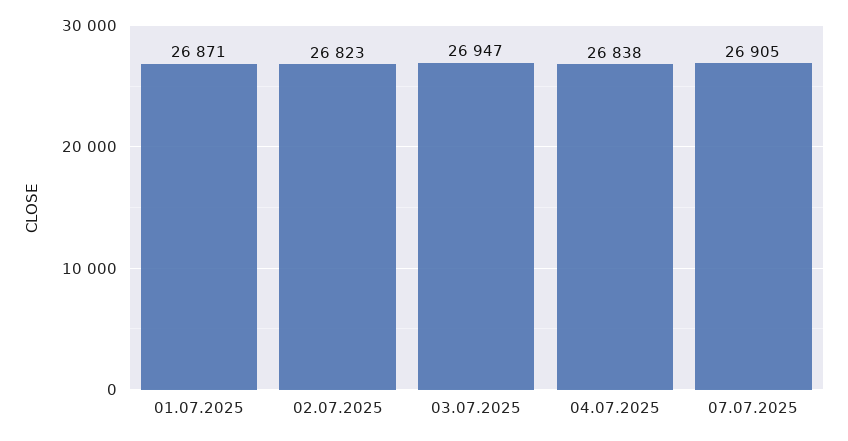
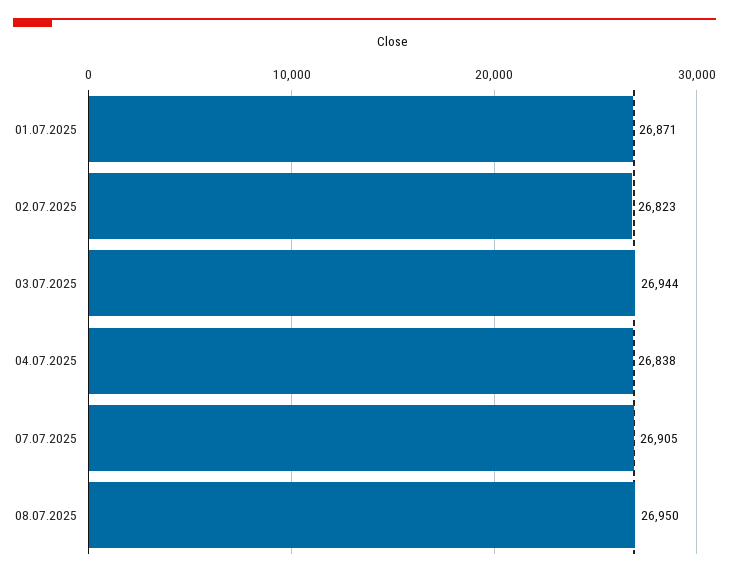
03.07.2025: 26947 -> 26944
08.07.2025: none -> 26950

